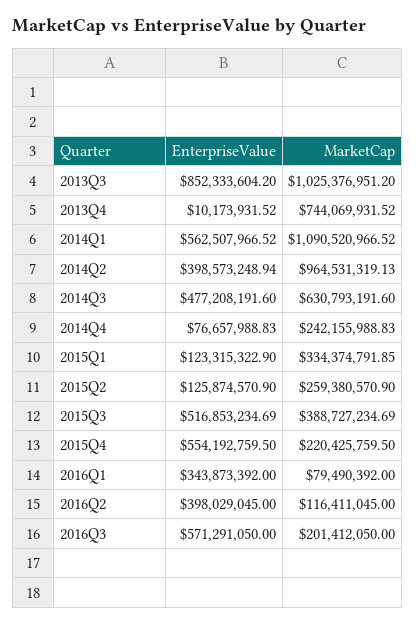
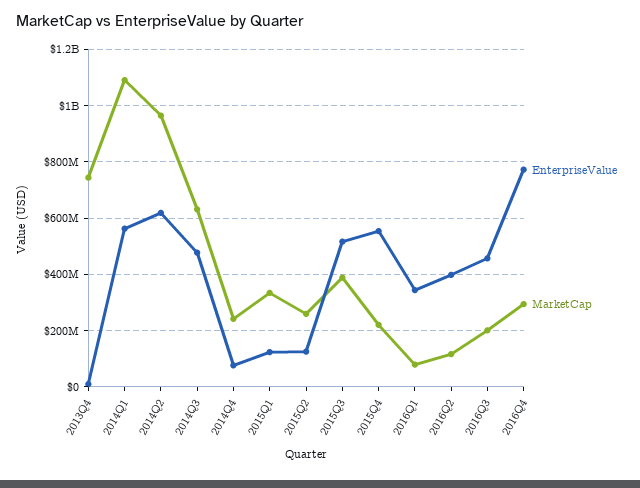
EnterpriseValue, 2013Q3: 852333604.2 -> none
MarketCap, 2013Q3: 1025376951.2 -> none
EnterpriseValue, 2014Q2: 398573248.94 -> 625000000
EnterpriseValue, 2016Q3: 571291050 -> 450000000
EnterpriseValue, 2016Q4: none -> 775000000
MarketCap, 2016Q4: none -> 300000000

